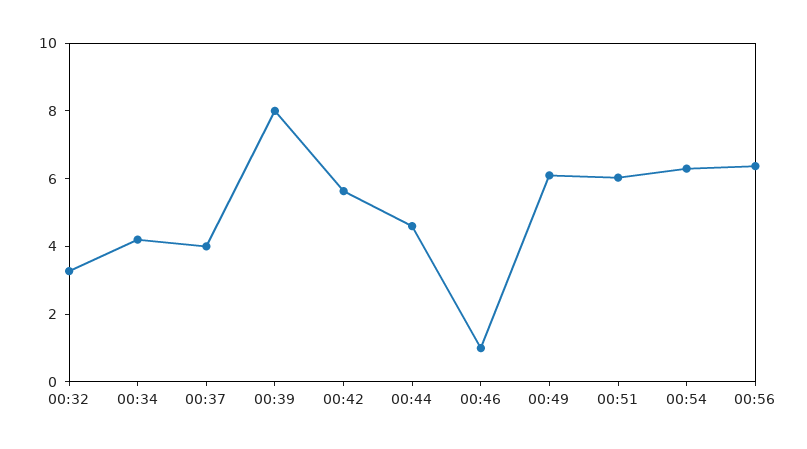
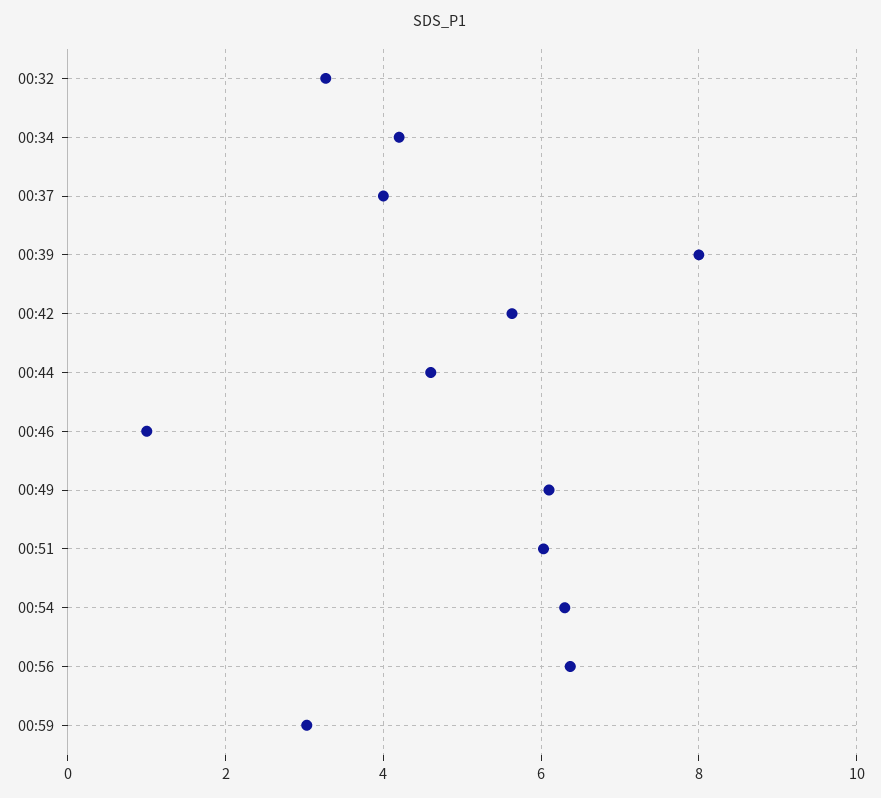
00:59: none -> 3

